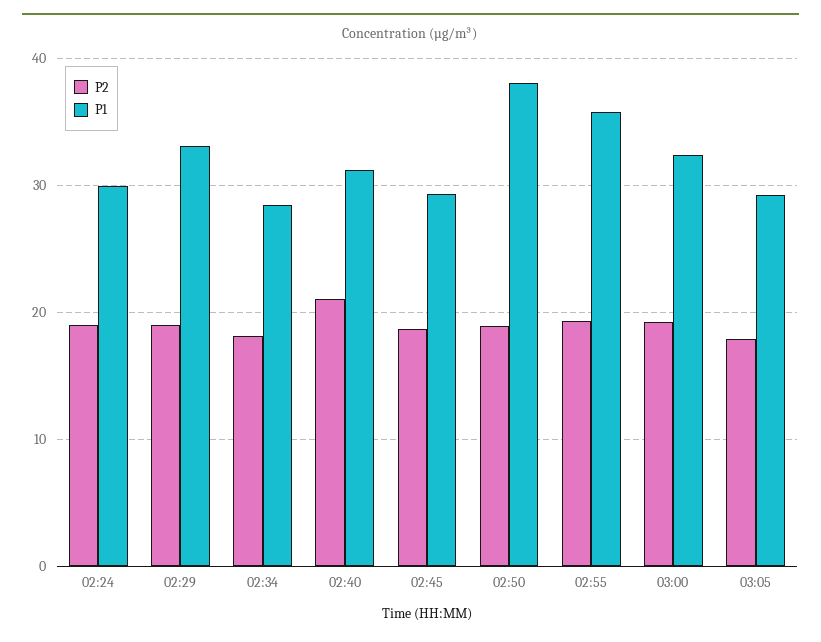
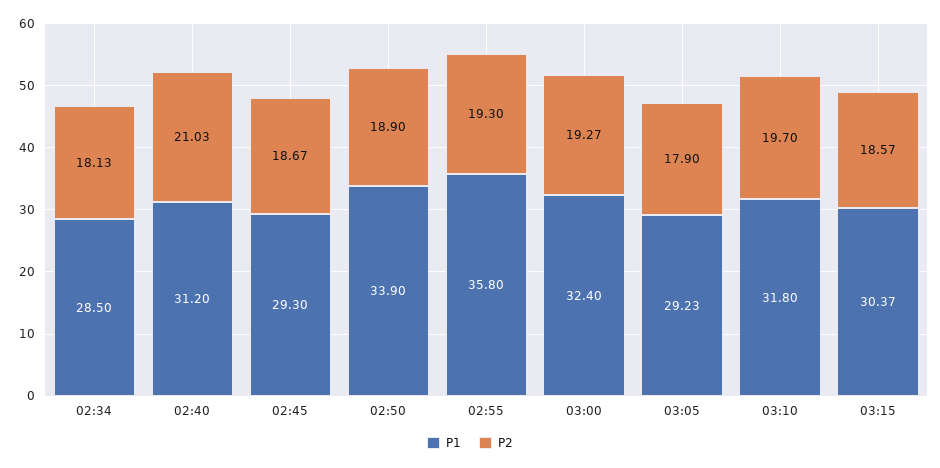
P2, 02:24: 19 -> none
P1, 02:24: 30 -> none
P2, 02:29: 19 -> none
P1, 02:29: 33 -> none
P1, 02:50: 38 -> 33.9
P1, 03:10: none -> 31.8
P2, 03:10: none -> 19.7
P1, 03:15: none -> 30.37
P2, 03:15: none -> 18.57

